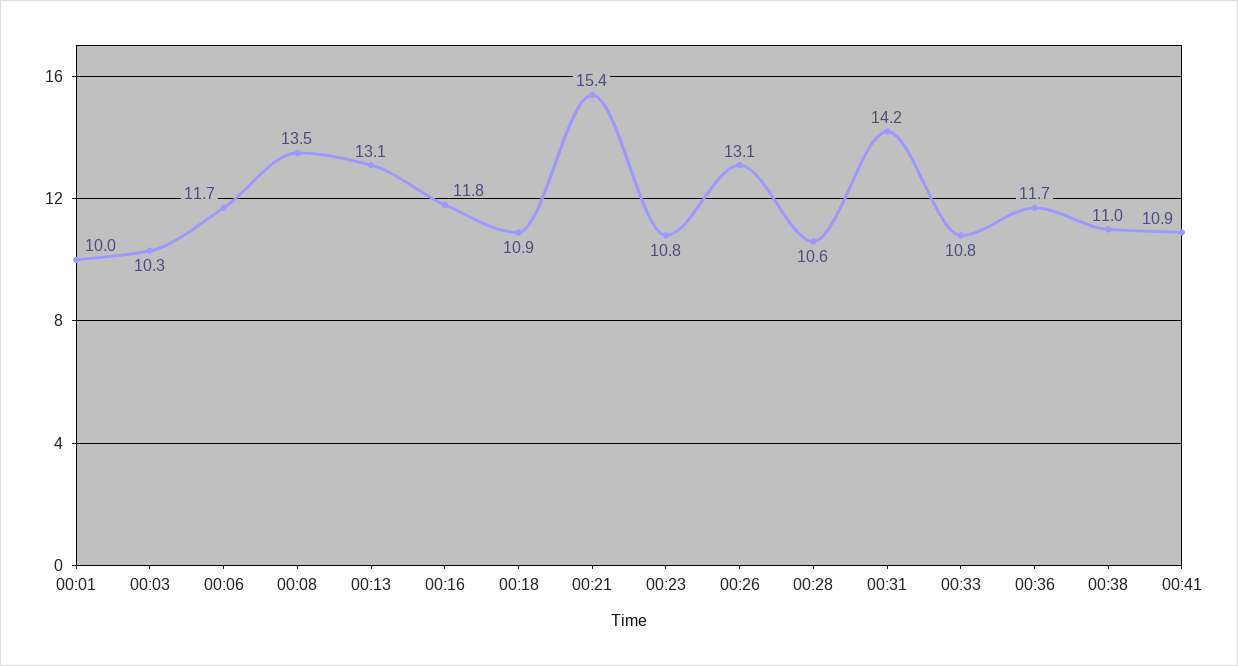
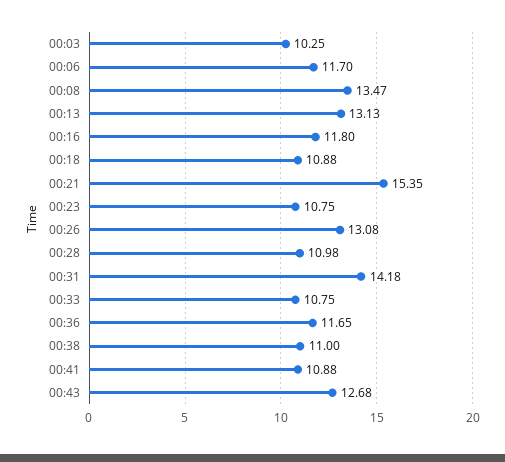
00:01: 10 -> none
00:28: 10.6 -> 10.98
00:43: none -> 12.68

